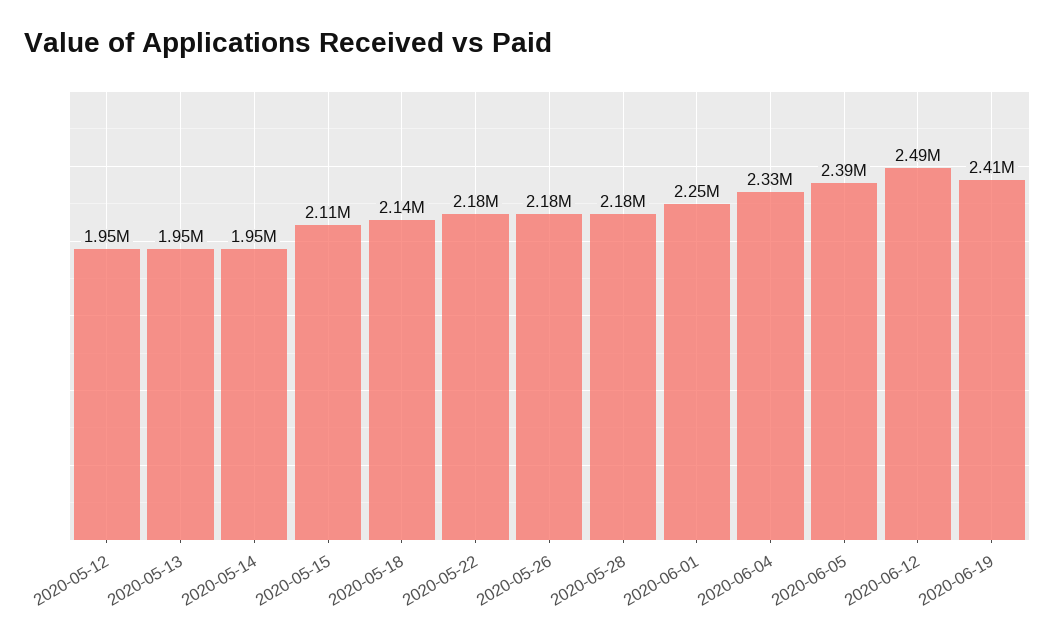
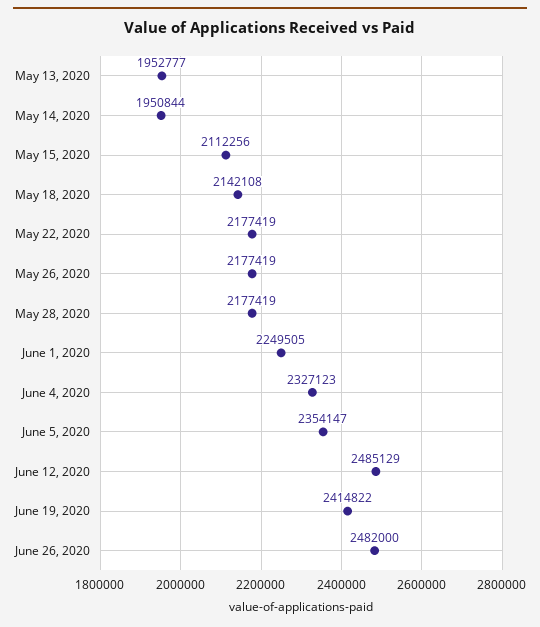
2020-05-12: 1950000 -> none
2020-06-05: 2390000 -> 2354147
June 26, 2020: none -> 2482000

